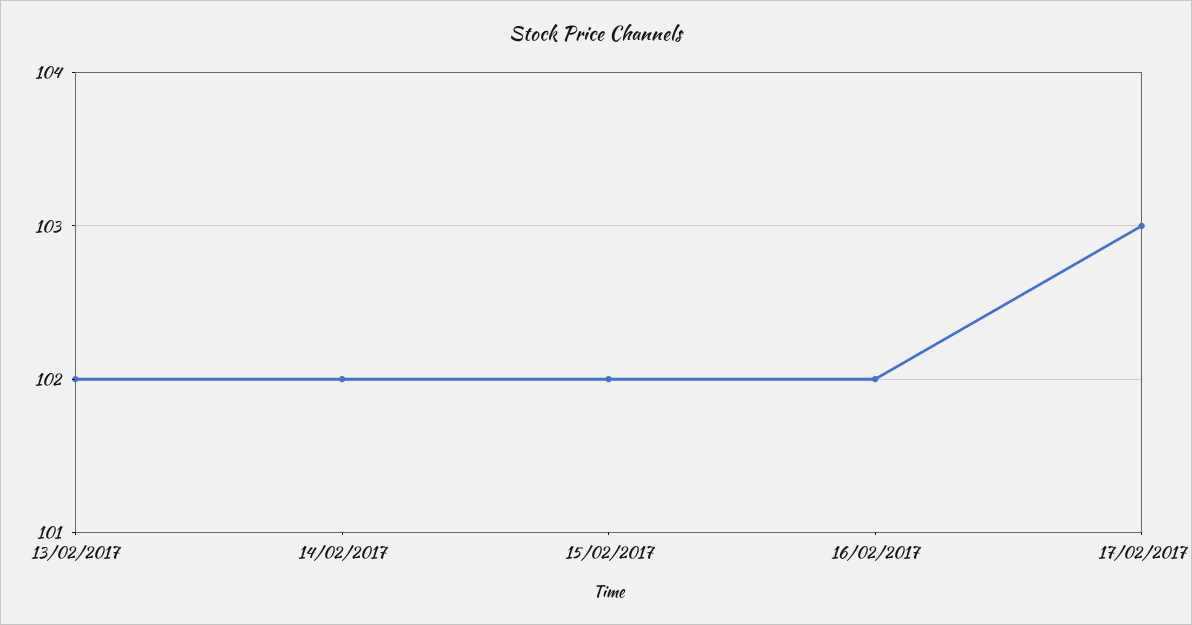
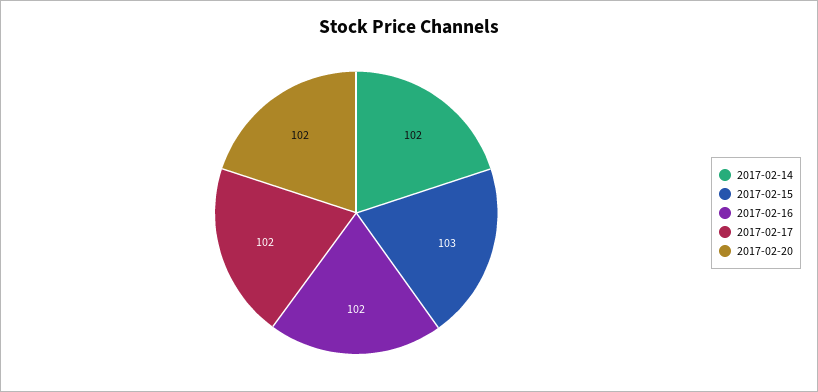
13/02/2017: 102 -> none
15/02/2017: 102 -> 103
17/02/2017: 103 -> 102
2017-02-20: none -> 102

